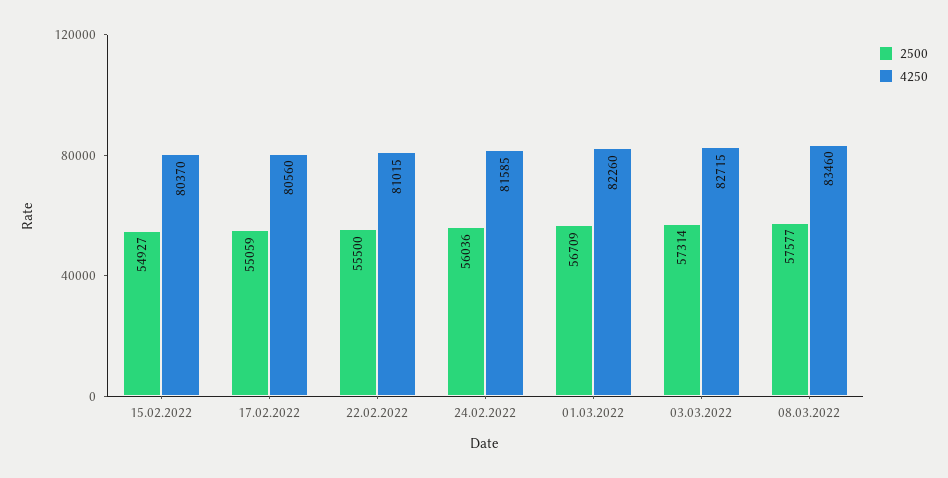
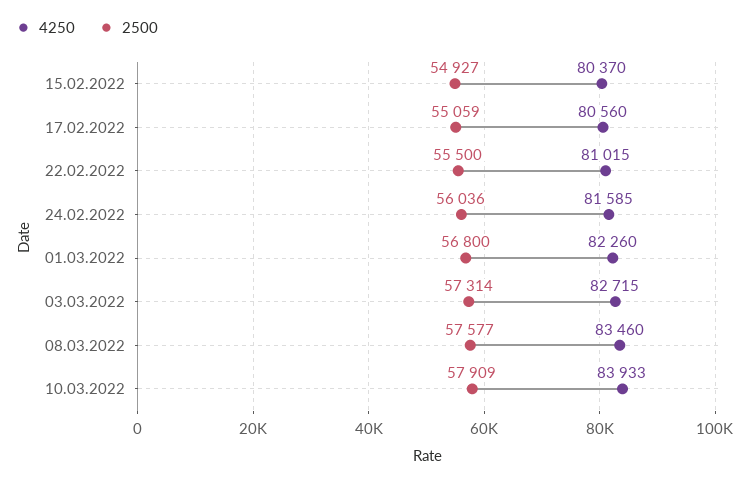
2500, 01.03.2022: 56709 -> 56800
4250, 10.03.2022: none -> 83933
2500, 10.03.2022: none -> 57909

